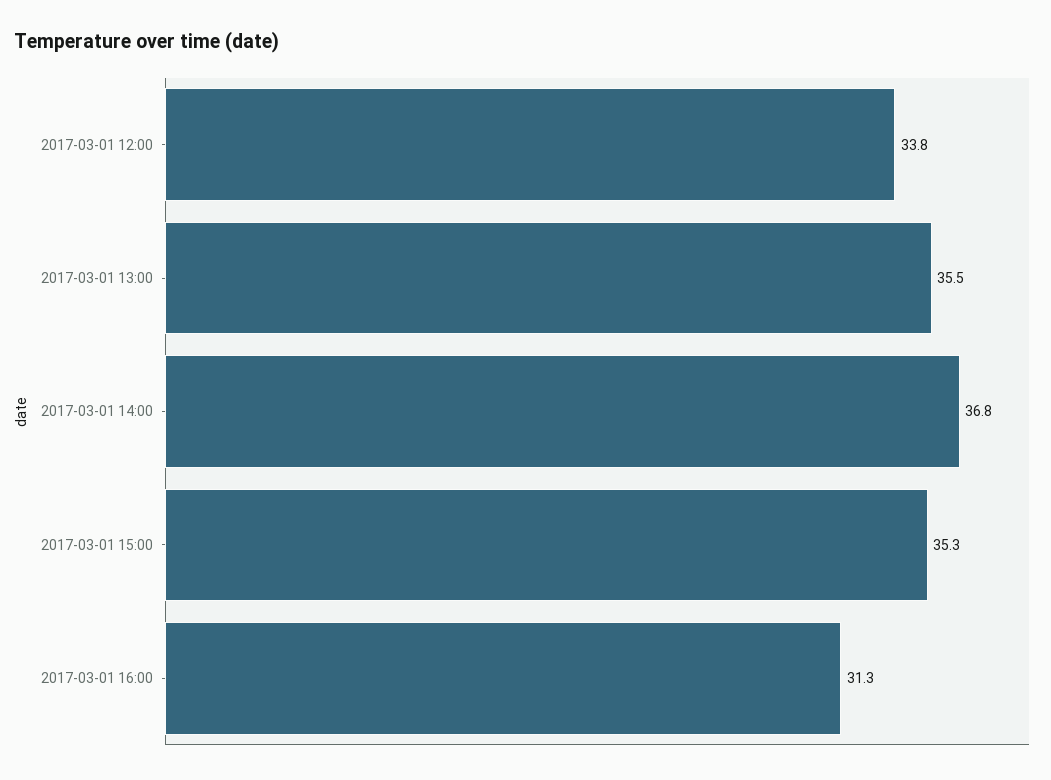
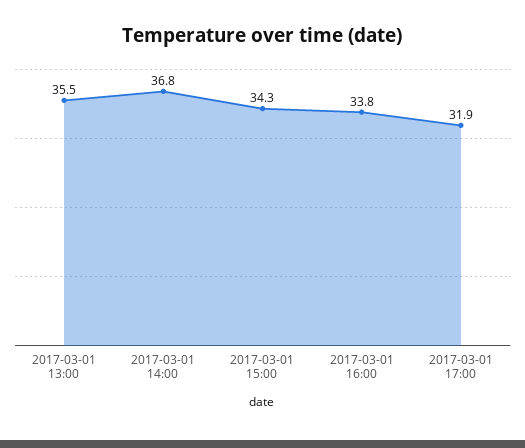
2017-03-01 12:00: 33.8 -> none
2017-03-01 15:00: 35.3 -> 34.3
2017-03-01 16:00: 31.3 -> 33.8
2017-03-01 17:00: none -> 31.9

